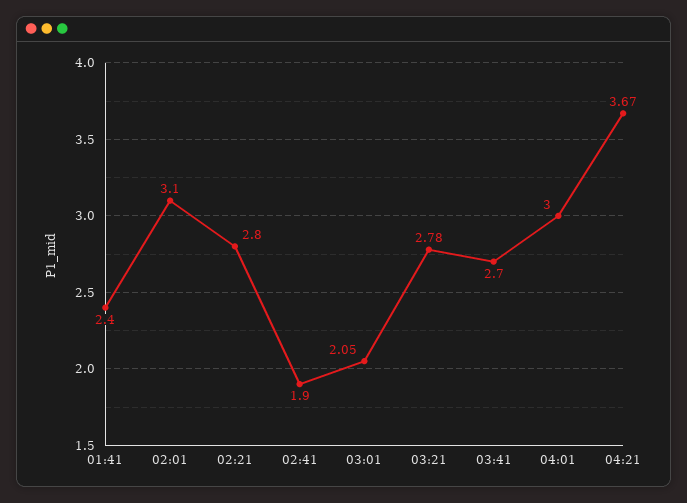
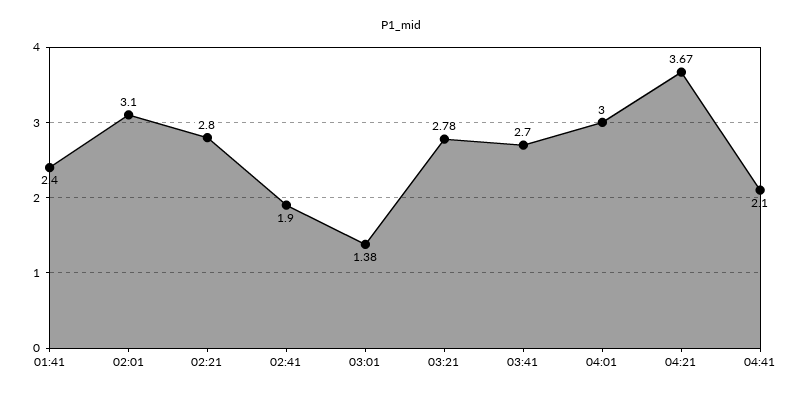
03:01: 2.05 -> 1.38
04:41: none -> 2.1

